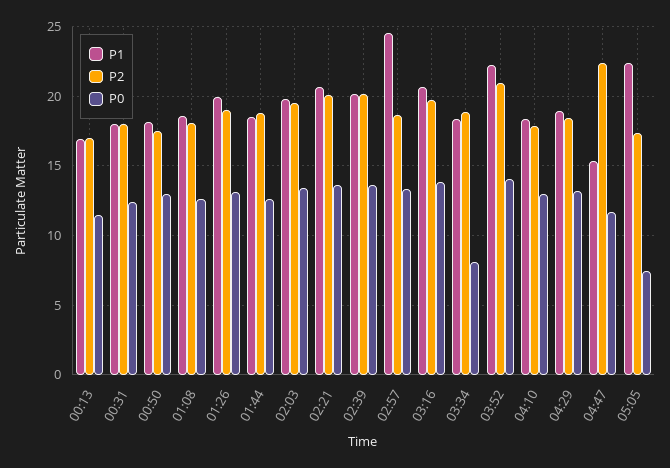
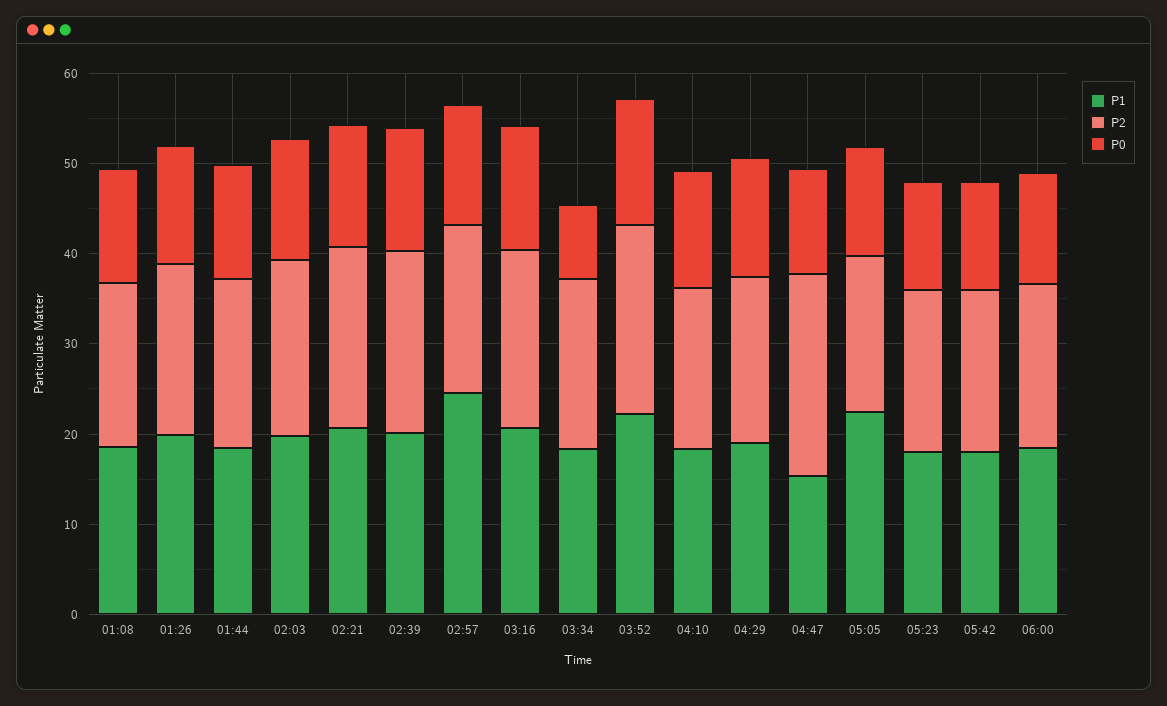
P1, 00:13: 17 -> none
P2, 00:13: 17 -> none
P0, 00:13: 11.5 -> none
P1, 00:31: 18 -> none
P2, 00:31: 18 -> none
P0, 00:31: 12.5 -> none
P1, 00:50: 18 -> none
P2, 00:50: 17.5 -> none
P0, 00:50: 13 -> none
P0, 05:05: 7.5 -> 12
P1, 05:23: none -> 18
P2, 05:23: none -> 18
P0, 05:23: none -> 12
P1, 05:42: none -> 18
P2, 05:42: none -> 18
P0, 05:42: none -> 12
P1, 06:00: none -> 18
P2, 06:00: none -> 18
P0, 06:00: none -> 12

